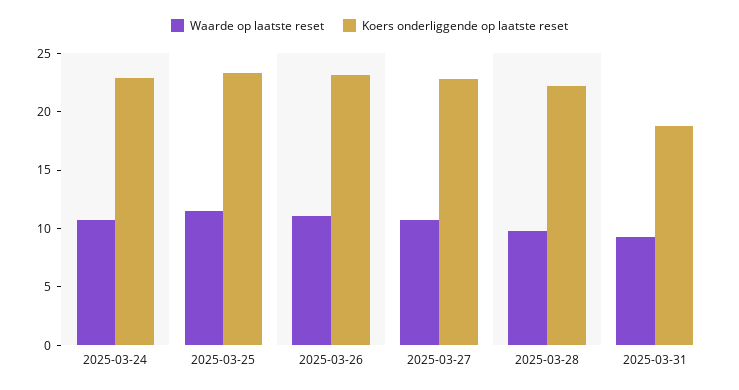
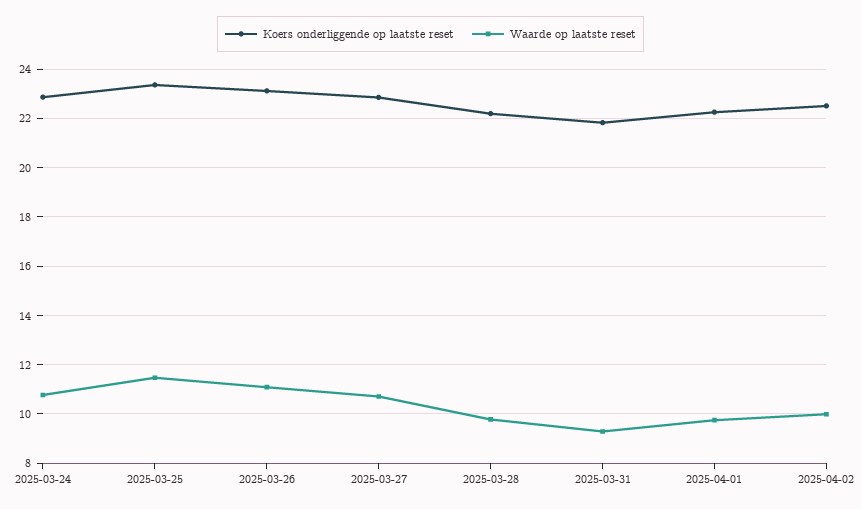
Koers onderliggende op laatste reset, 2025-03-31: 19 -> 21.75
Koers onderliggende op laatste reset, 2025-04-01: none -> 22.25
Waarde op laatste reset, 2025-04-01: none -> 9.75
Koers onderliggende op laatste reset, 2025-04-02: none -> 22.5
Waarde op laatste reset, 2025-04-02: none -> 10

